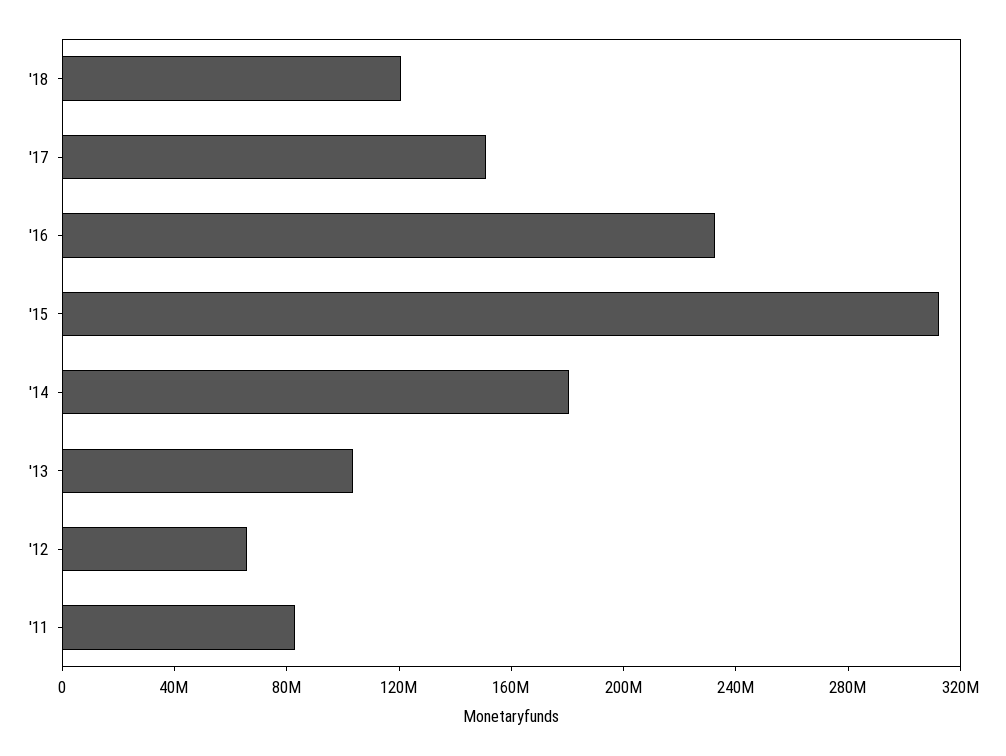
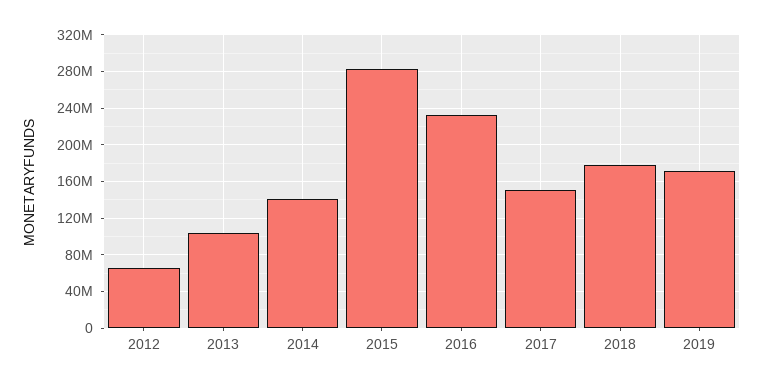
'18: 120000000 -> 180000000
'15: 310000000 -> 280000000
'14: 180000000 -> 140000000
'11: 80000000 -> none
2019: none -> 170000000

